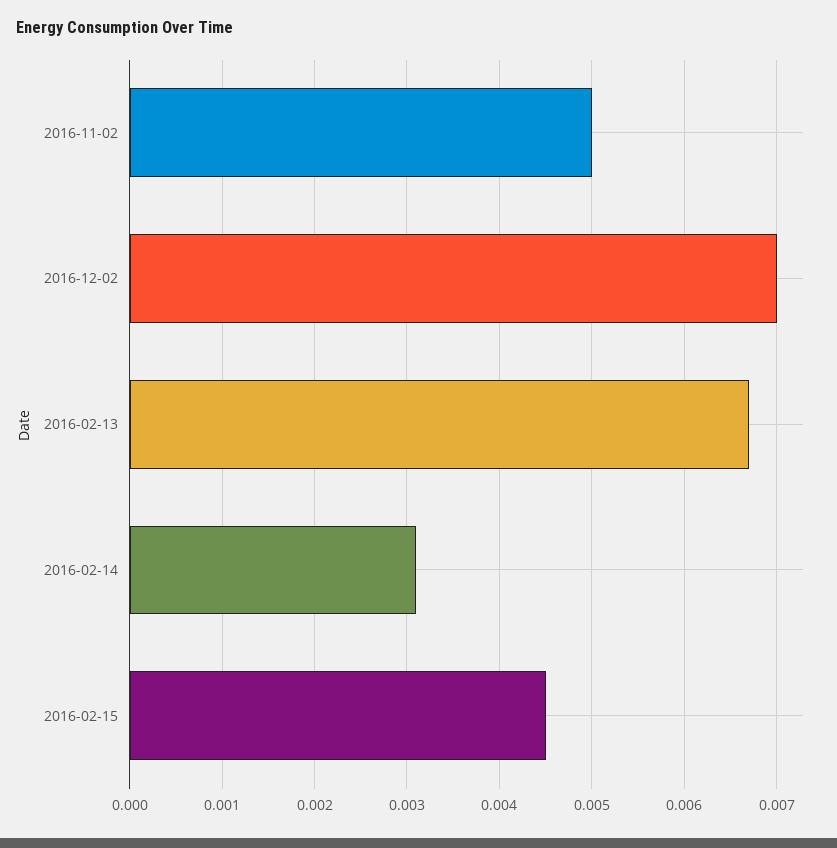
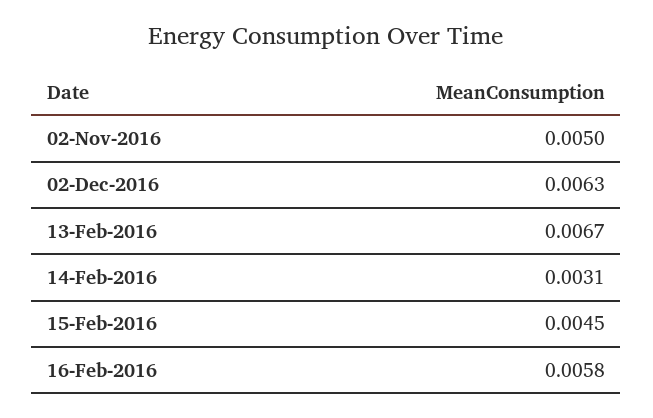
2016-12-02: 0.007 -> 0.0063
16-Feb-2016: none -> 0.0058

